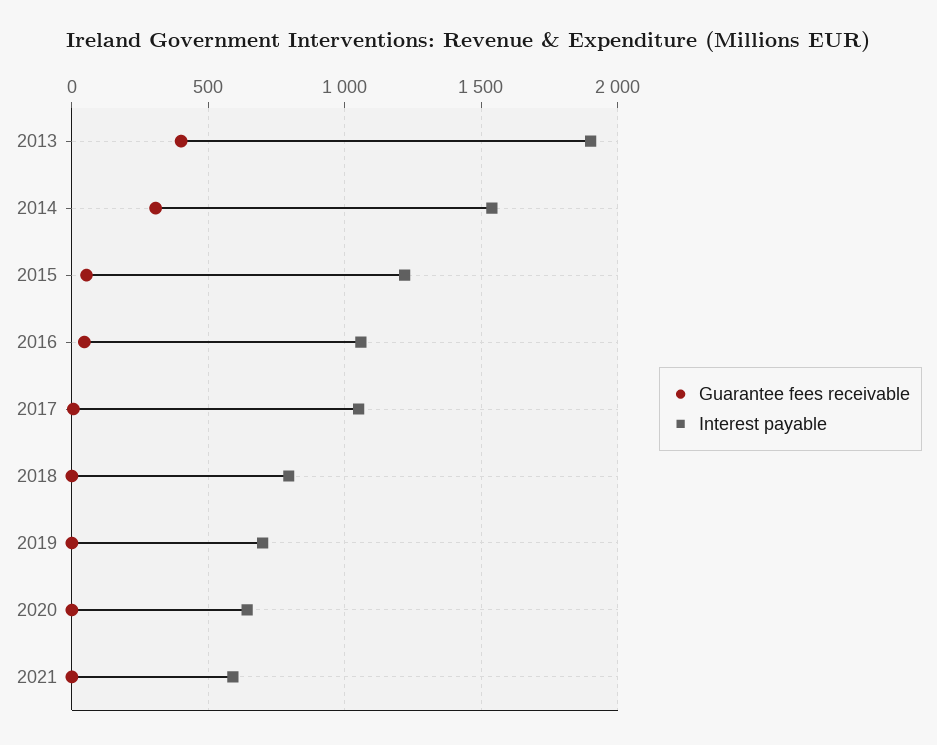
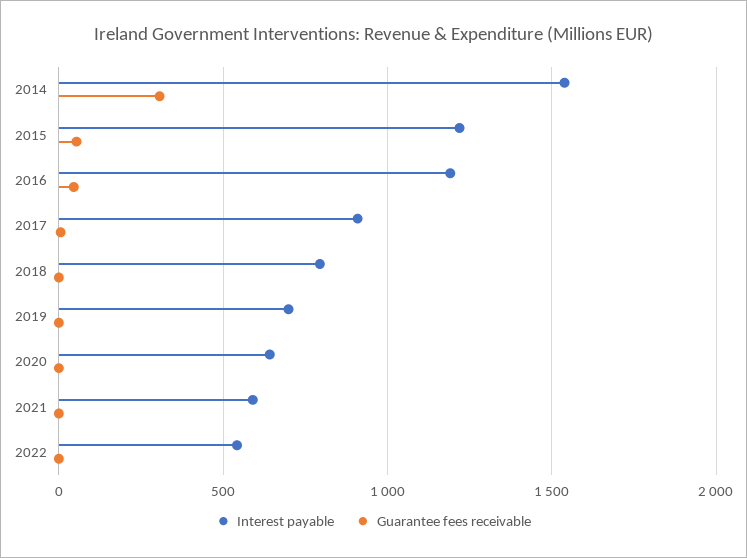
Guarantee fees receivable, 2013: 400 -> none
Interest payable, 2013: 1900 -> none
Interest payable, 2016: 1050 -> 1200
Interest payable, 2017: 1050 -> 900
Interest payable, 2022: none -> 550
Guarantee fees receivable, 2022: none -> 0

